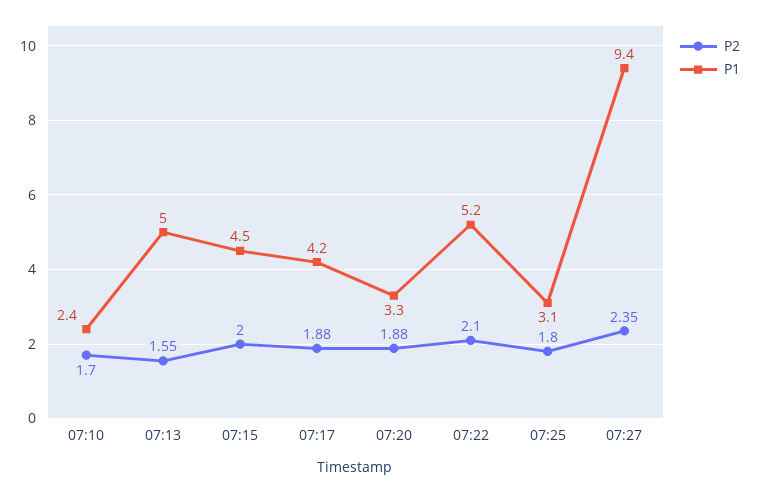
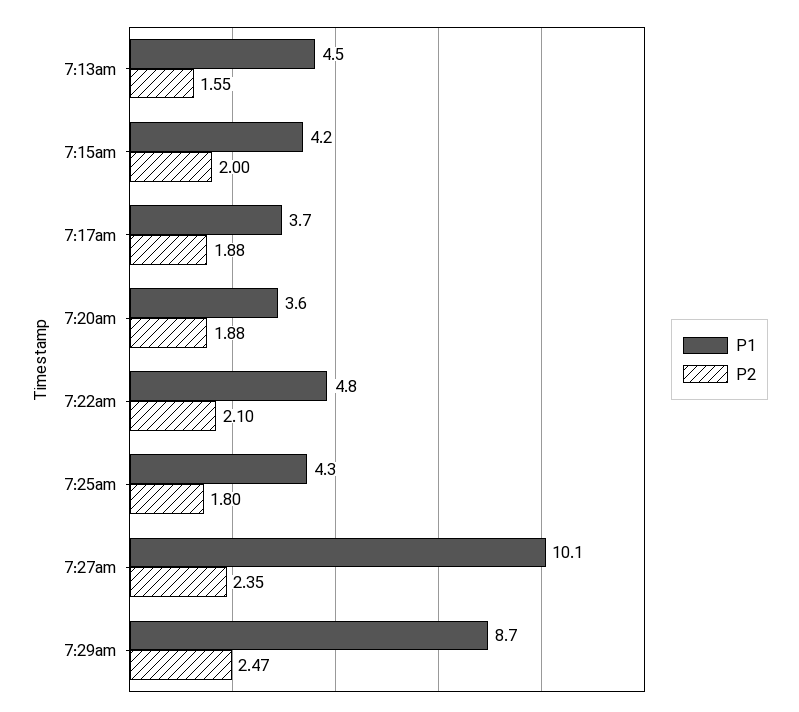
P2, 07:10: 1.7 -> none
P1, 07:10: 2.4 -> none
P1, 07:13: 5 -> 4.5
P1, 07:15: 4.5 -> 4.2
P1, 07:17: 4.2 -> 3.7
P1, 07:20: 3.3 -> 3.6
P1, 07:22: 5.2 -> 4.8
P1, 07:25: 3.1 -> 4.3
P1, 07:27: 9.4 -> 10.1
P1, 7:29am: none -> 8.7
P2, 7:29am: none -> 2.47

